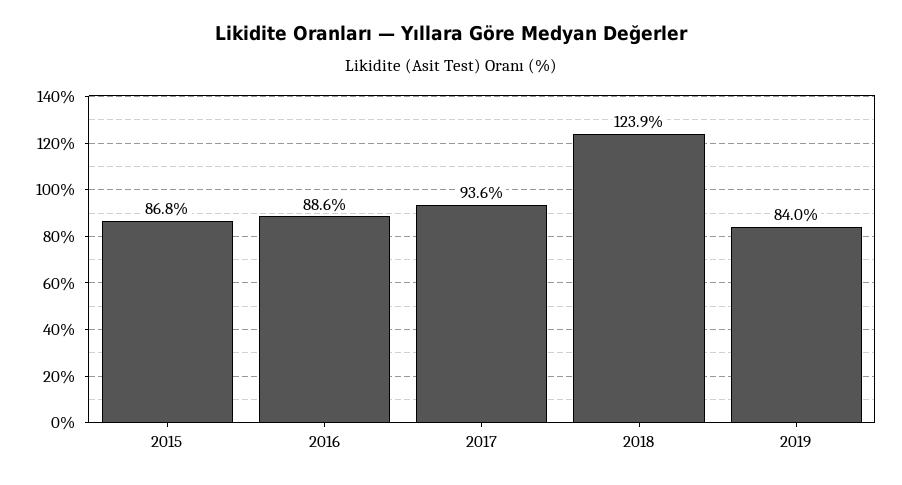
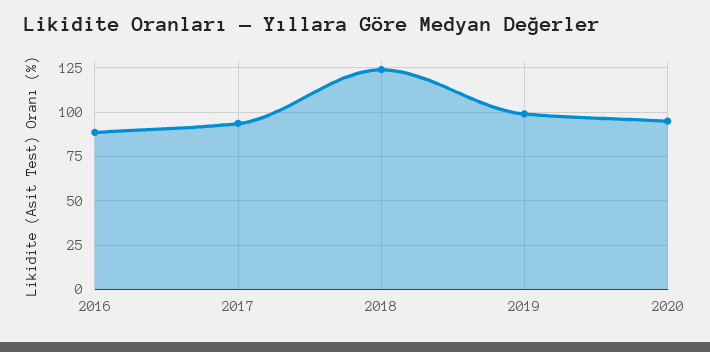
2015: 86.8 -> none
2019: 84 -> 100
2020: none -> 95

